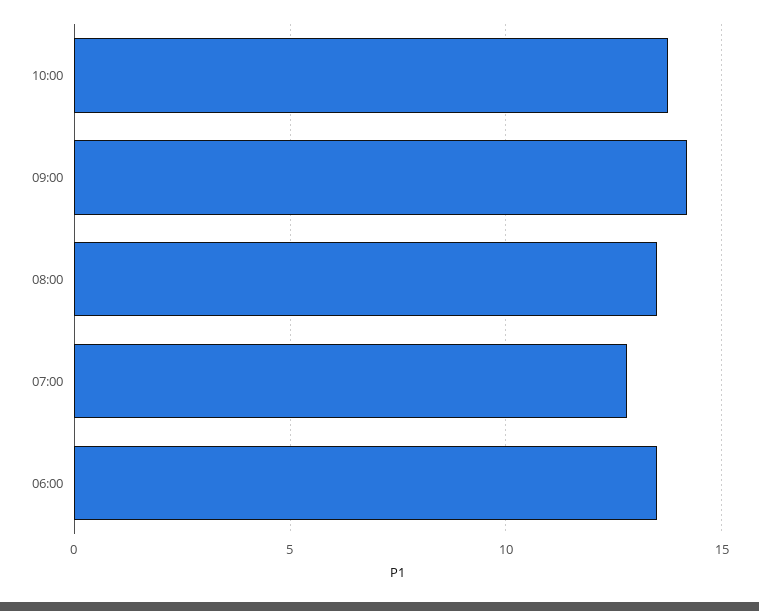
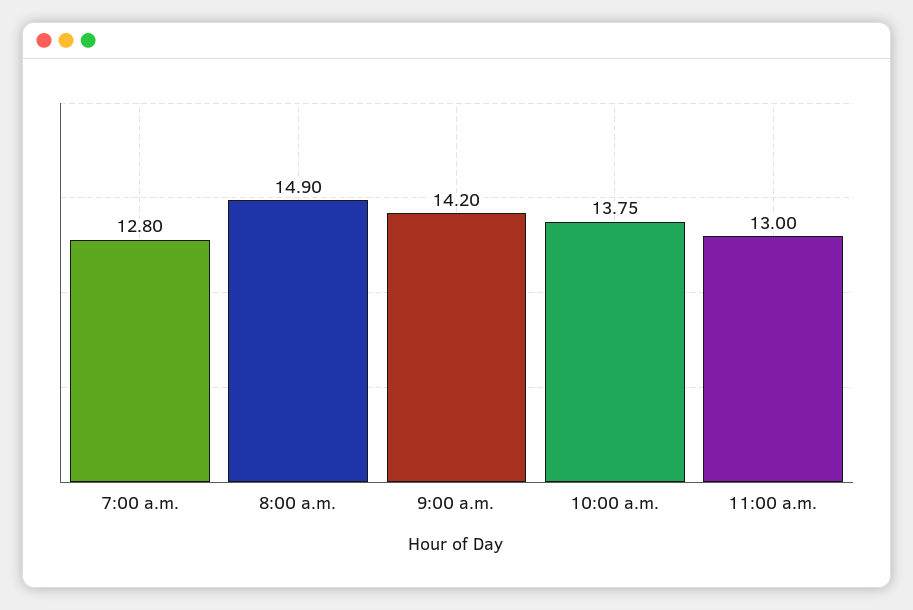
08:00: 13.5 -> 14.9
06:00: 13.5 -> none
11:00 a.m.: none -> 13

